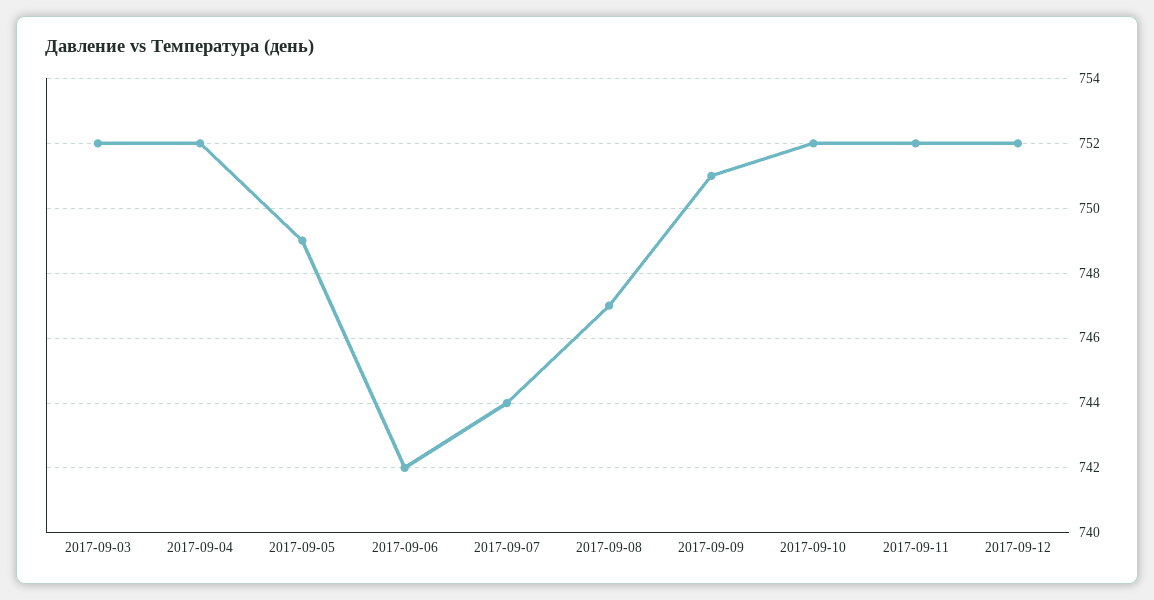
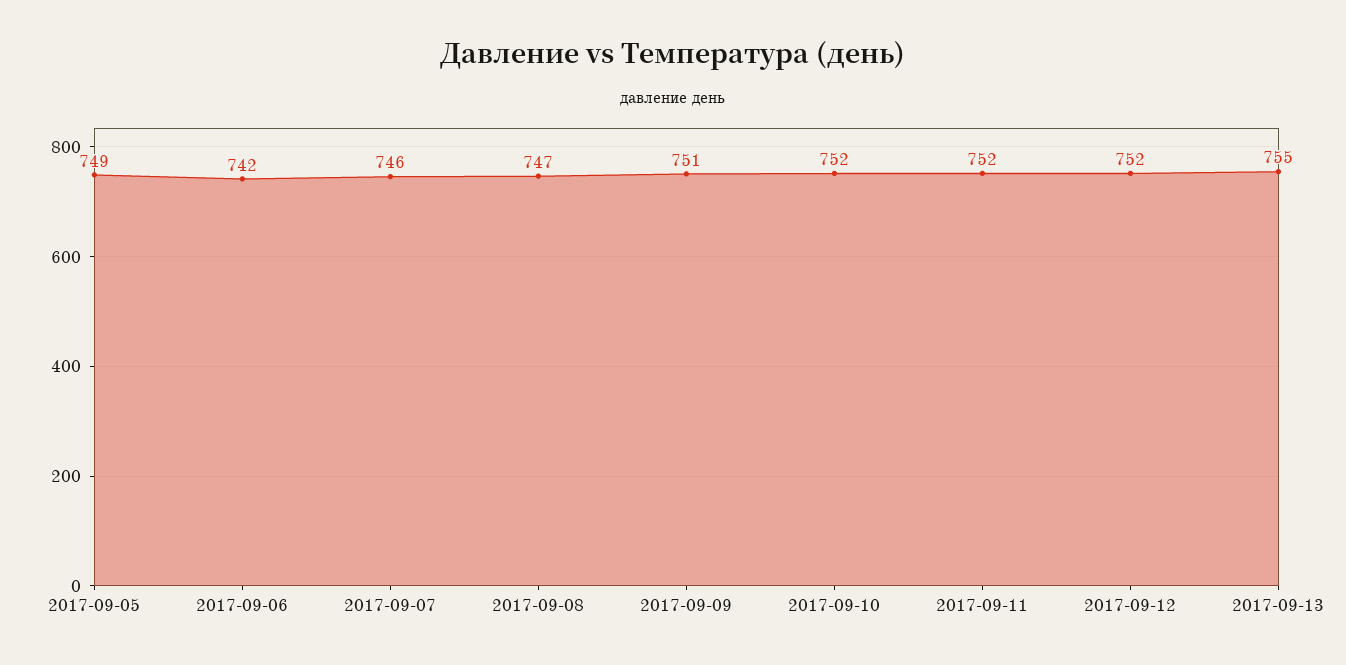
2017-09-03: 752 -> none
2017-09-04: 752 -> none
2017-09-07: 744 -> 746
2017-09-13: none -> 755

